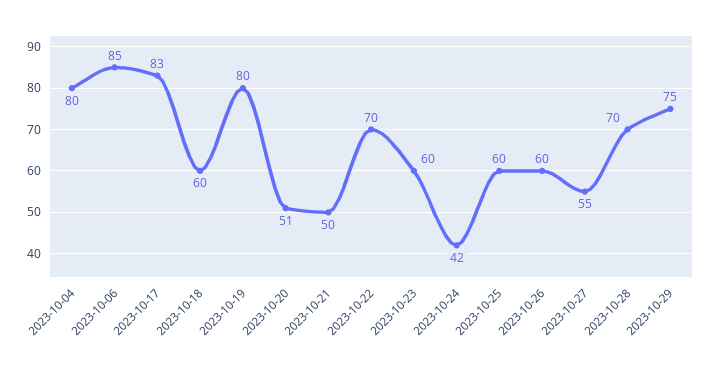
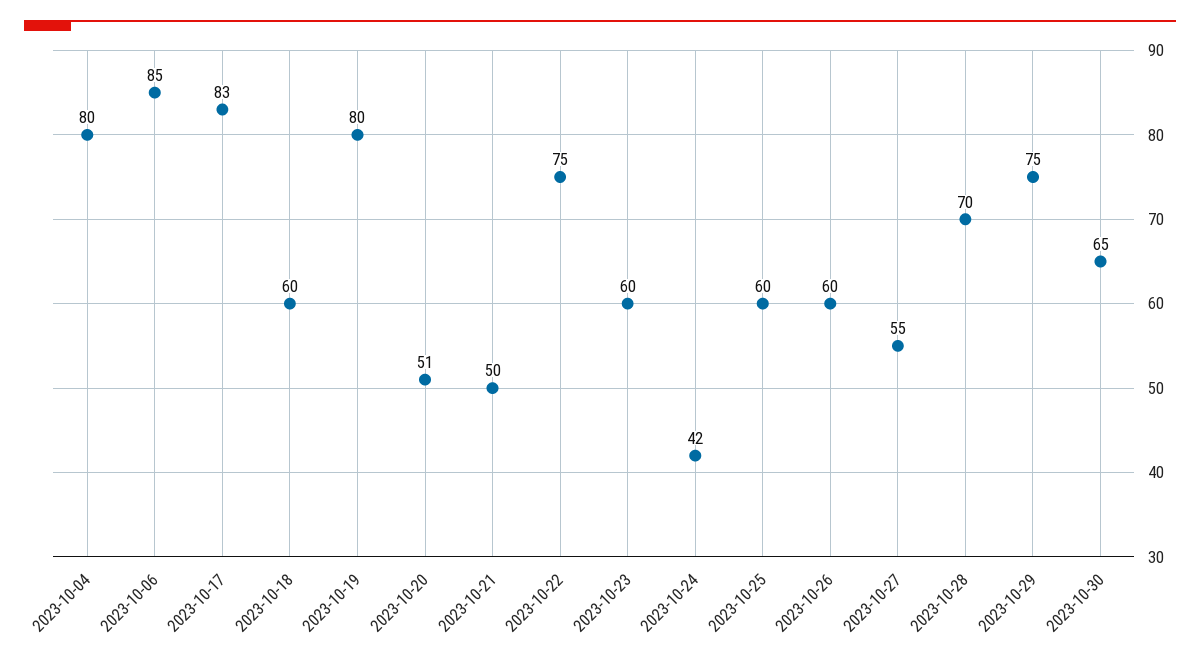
2023-10-22: 70 -> 75
2023-10-30: none -> 65

